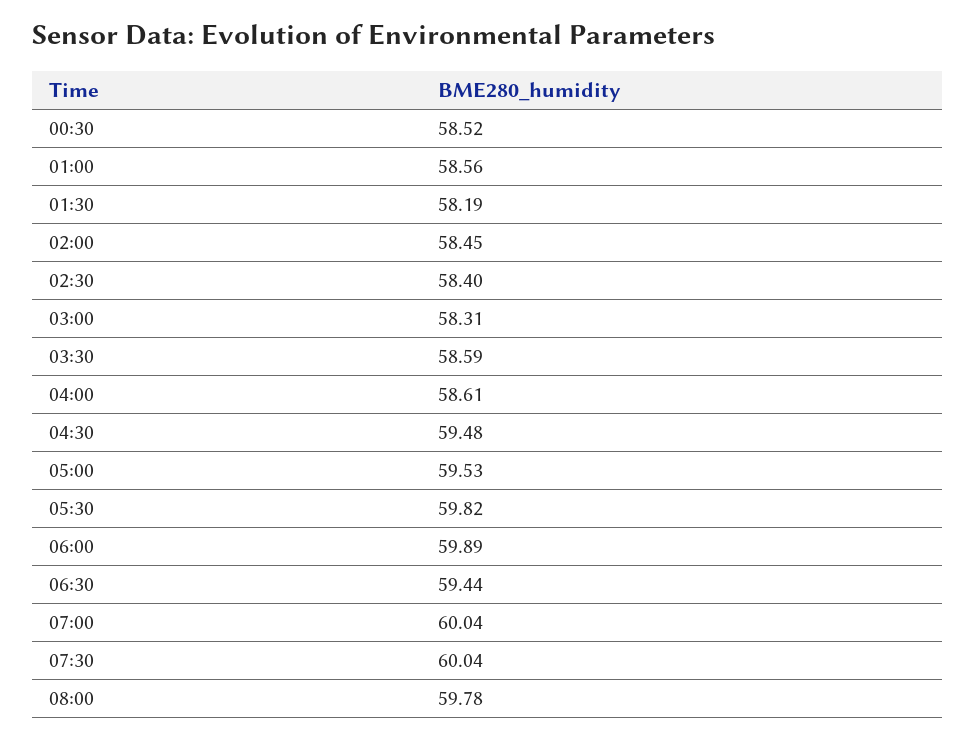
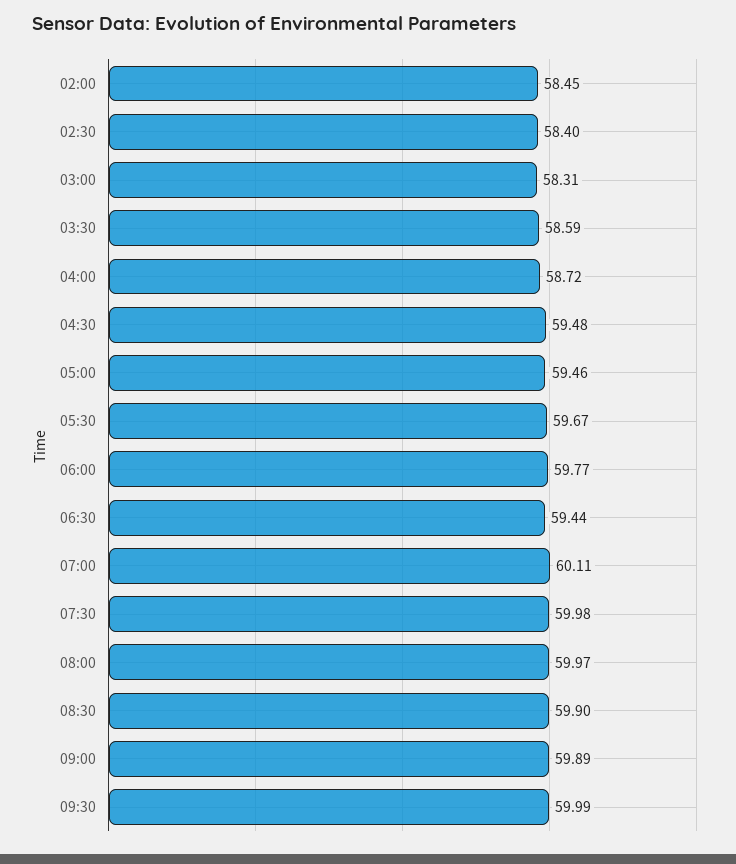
00:30: 58.52 -> none
01:00: 58.56 -> none
01:30: 58.19 -> none
04:00: 58.61 -> 58.72
05:00: 59.53 -> 59.46
05:30: 59.82 -> 59.67
06:00: 59.89 -> 59.77
07:00: 60.04 -> 60.11
07:30: 60.04 -> 59.98
08:00: 59.78 -> 59.97
08:30: none -> 59.9
09:00: none -> 59.89
09:30: none -> 59.99

